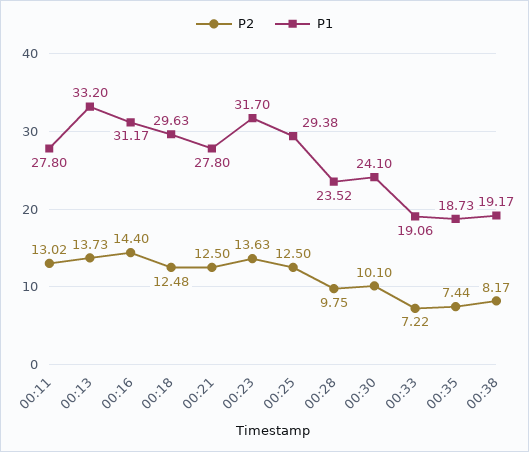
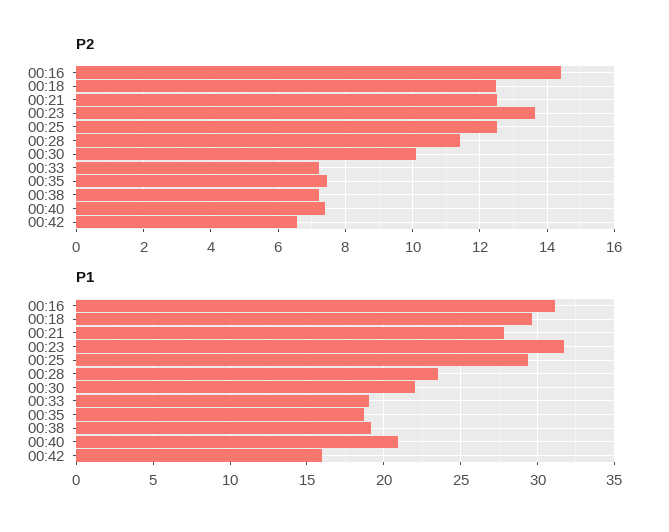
P2, 00:11: 13.02 -> none
P1, 00:11: 27.8 -> none
P2, 00:13: 13.73 -> none
P1, 00:13: 33.2 -> none
P2, 00:28: 9.75 -> 11.4
P1, 00:30: 24.1 -> 22
P2, 00:38: 8.17 -> 7.2
P2, 00:40: none -> 7.4
P2, 00:42: none -> 6.6
P1, 00:40: none -> 21
P1, 00:42: none -> 16

